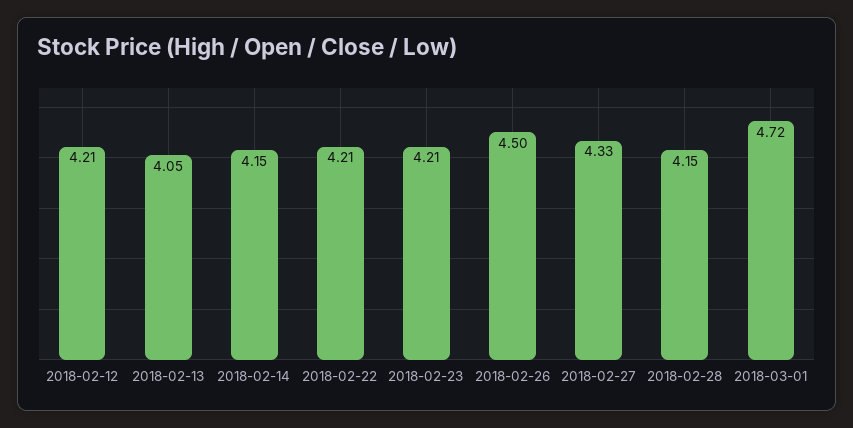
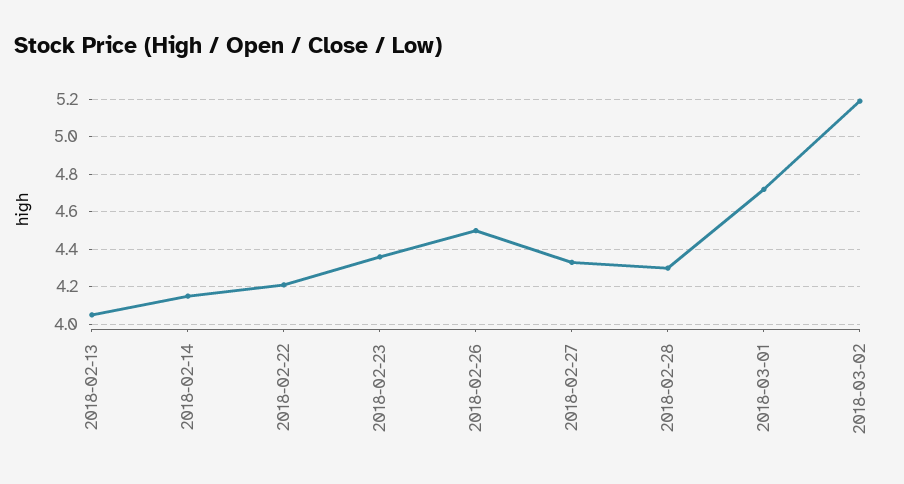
2018-02-12: 4.21 -> none
2018-02-23: 4.21 -> 4.35
2018-02-28: 4.15 -> 4.3
2018-03-02: none -> 5.2

